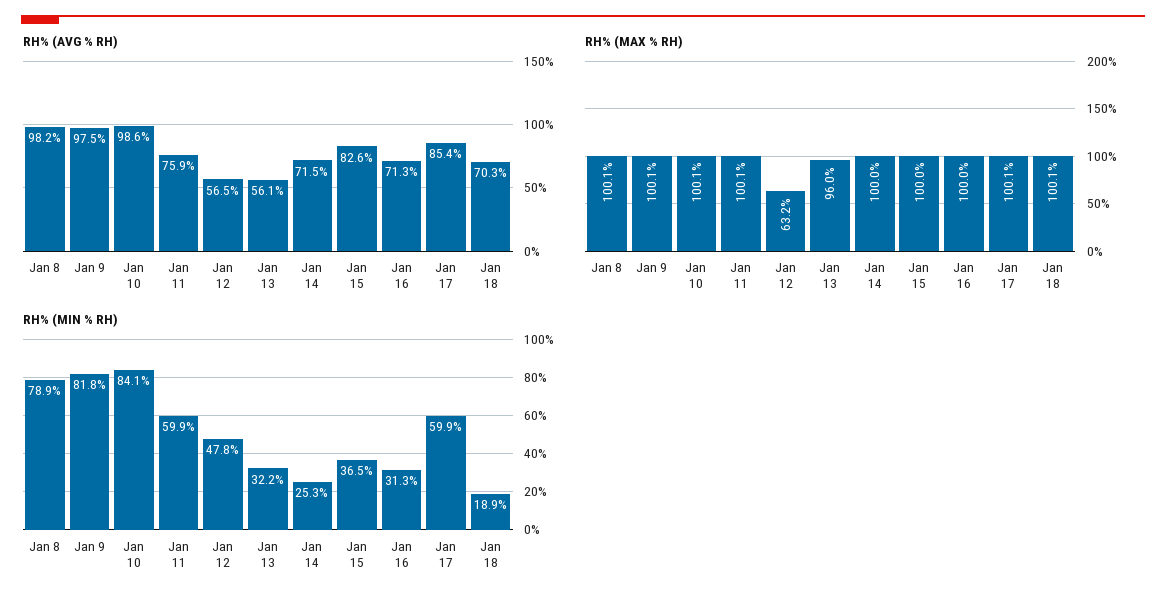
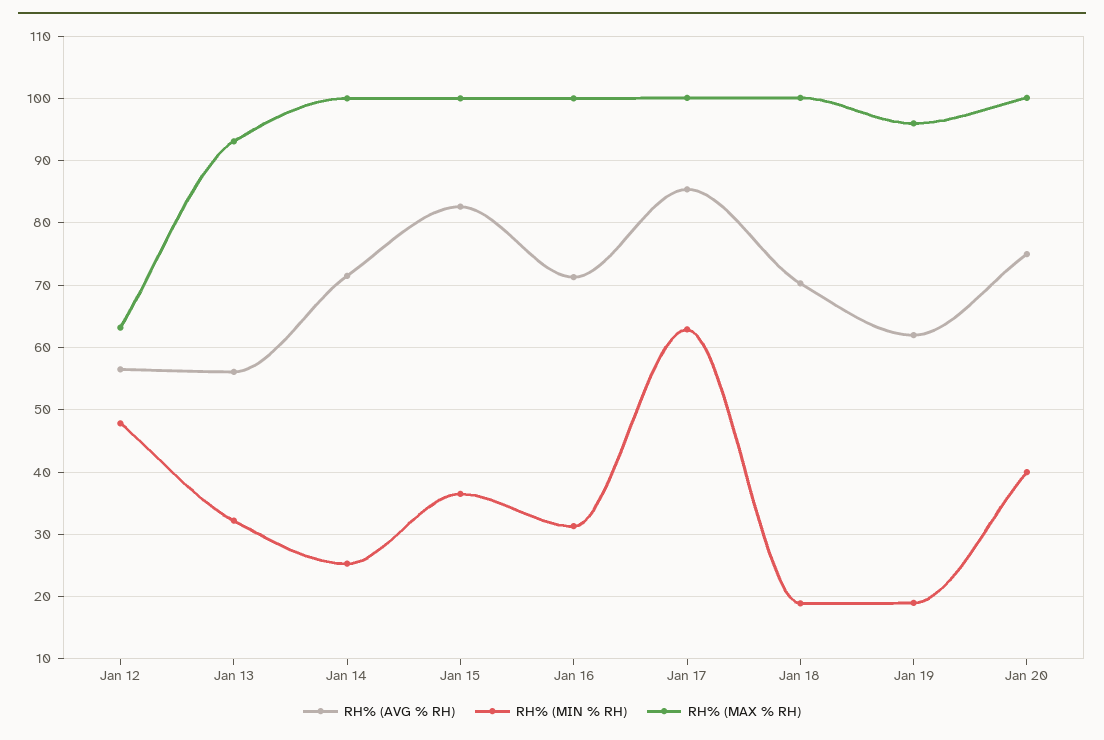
RH% (AVG % RH), Jan 8: 98.2 -> none
RH% (AVG % RH), Jan 9: 97.5 -> none
RH% (AVG % RH), Jan 10: 98.6 -> none
RH% (AVG % RH), Jan 11: 75.9 -> none
RH% (MAX % RH), Jan 8: 100.1 -> none
RH% (MAX % RH), Jan 9: 100.1 -> none
RH% (MAX % RH), Jan 10: 100.1 -> none
RH% (MAX % RH), Jan 11: 100.1 -> none
RH% (MAX % RH), Jan 13: 96 -> 93
RH% (MIN % RH), Jan 8: 78.9 -> none
RH% (MIN % RH), Jan 9: 81.8 -> none
RH% (MIN % RH), Jan 10: 84.1 -> none
RH% (MIN % RH), Jan 11: 59.9 -> none
RH% (MIN % RH), Jan 17: 59.9 -> 63
RH% (AVG % RH), Jan 19: none -> 62
RH% (MIN % RH), Jan 19: none -> 19
RH% (MAX % RH), Jan 19: none -> 96
RH% (AVG % RH), Jan 20: none -> 75
RH% (MIN % RH), Jan 20: none -> 40
RH% (MAX % RH), Jan 20: none -> 100

